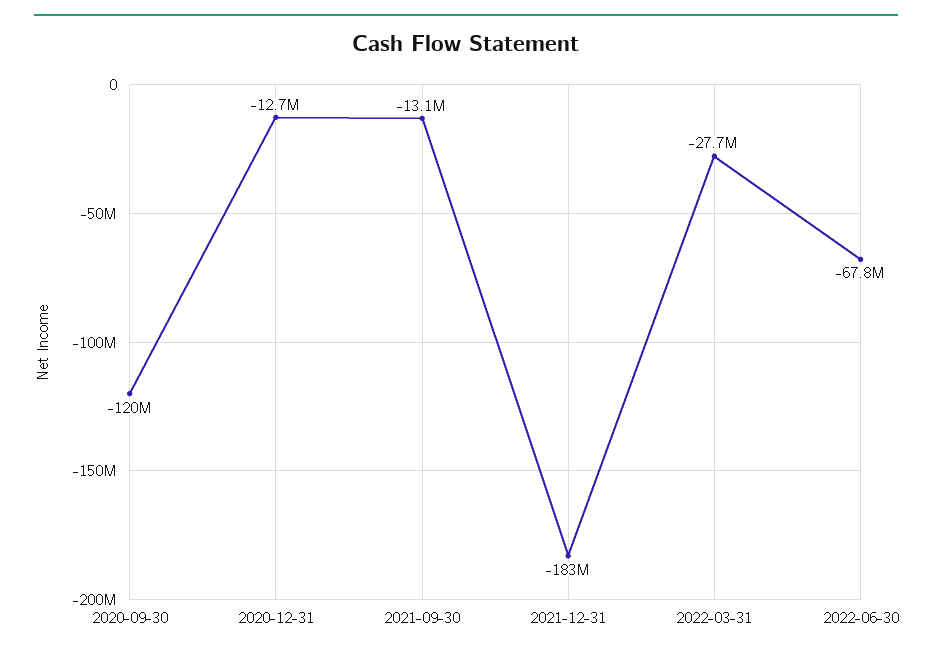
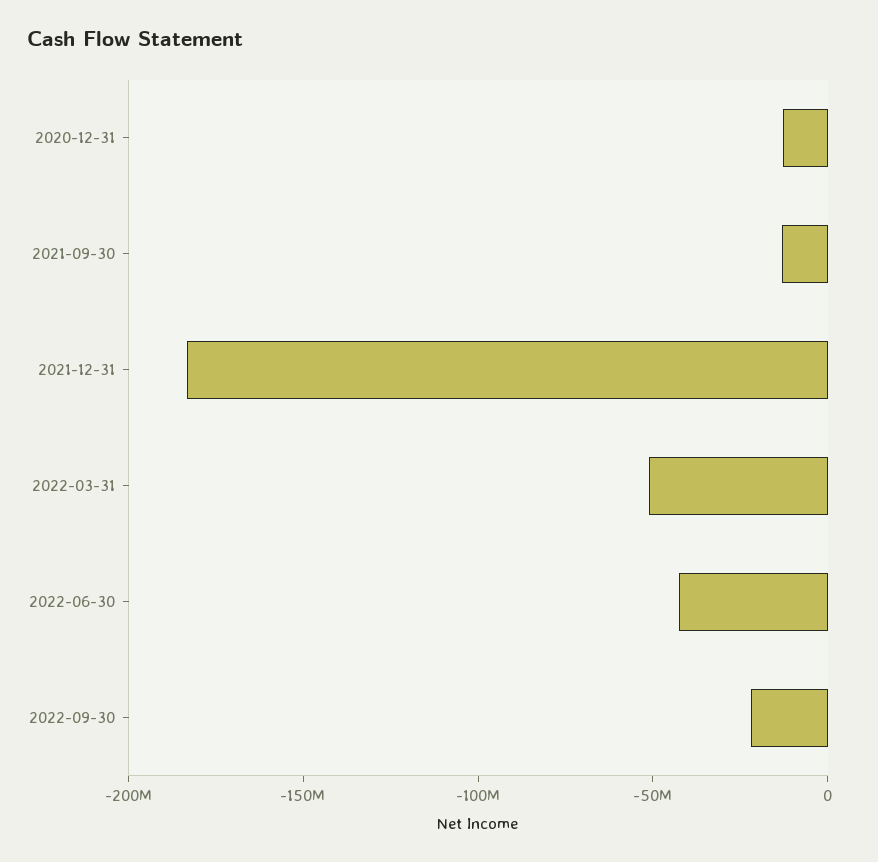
2020-09-30: -120000000 -> none
2022-03-31: -27700000 -> -50000000
2022-06-30: -67800000 -> -40000000
2022-09-30: none -> -20000000

